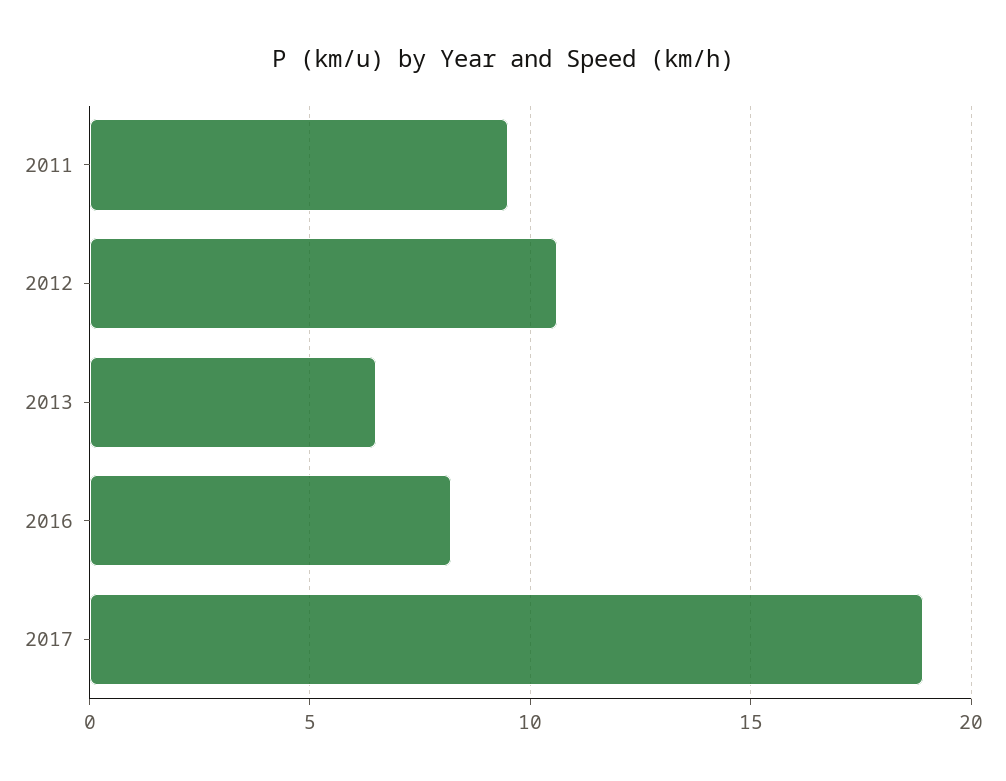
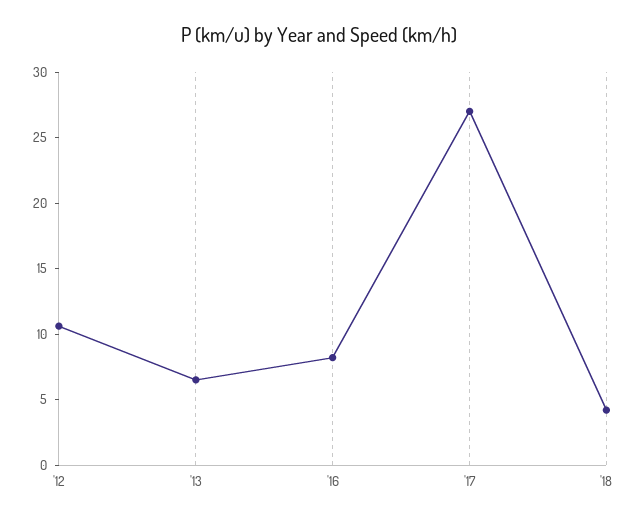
2011: 9.5 -> none
2017: 19 -> 27
'18: none -> 4

